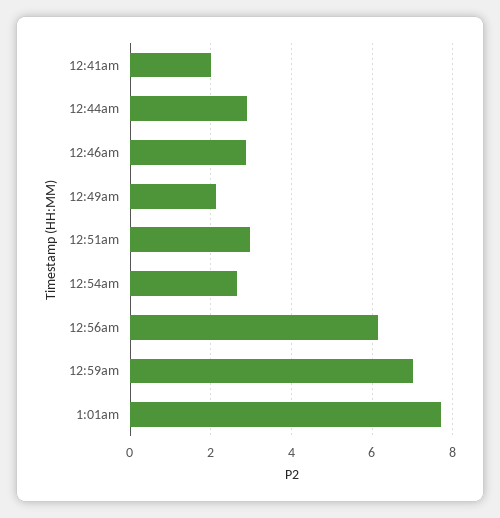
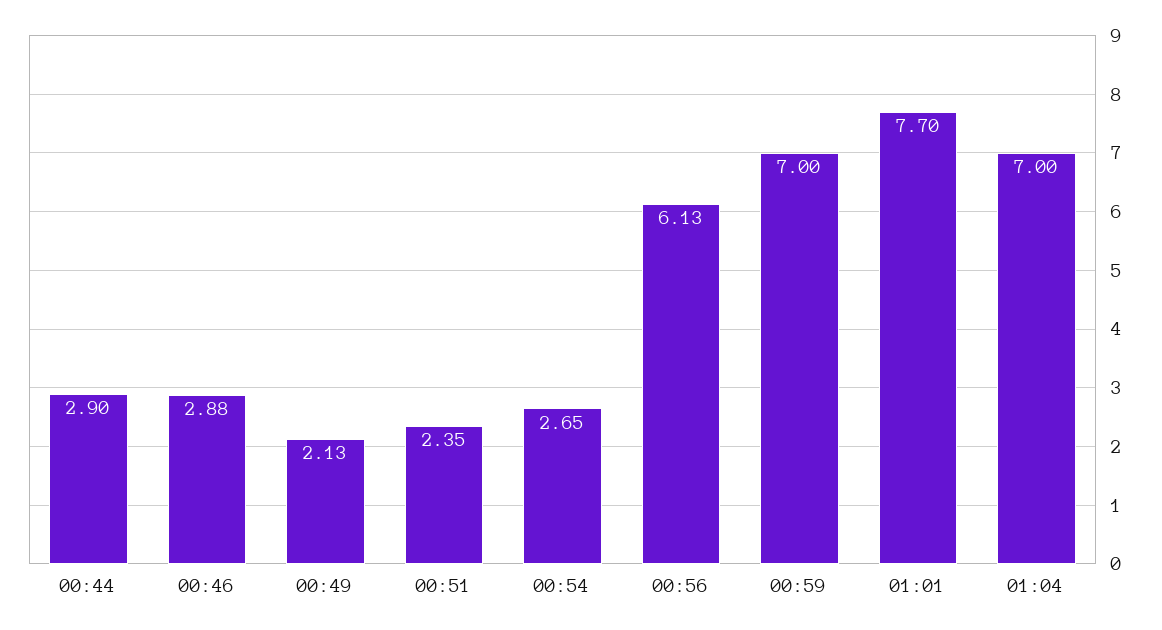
12:41am: 2 -> none
12:51am: 3 -> 2.35
01:04: none -> 7

